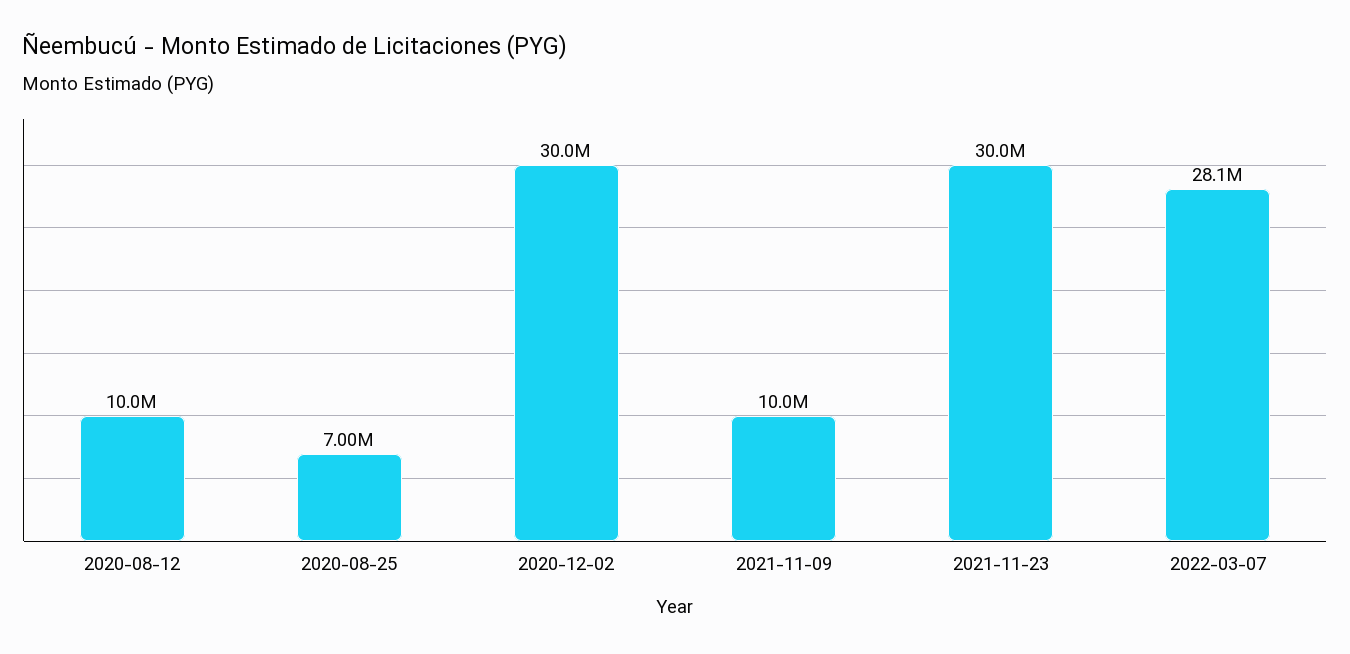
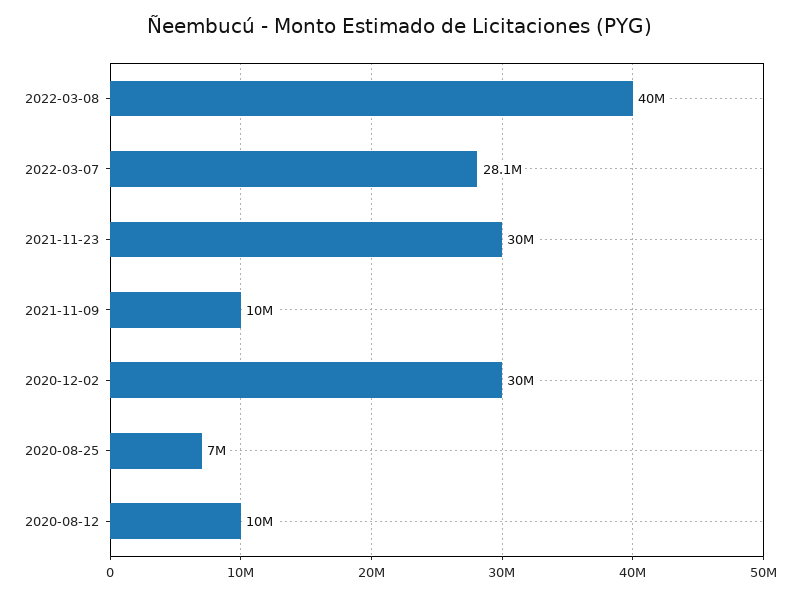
2022-03-08: none -> 40000000

